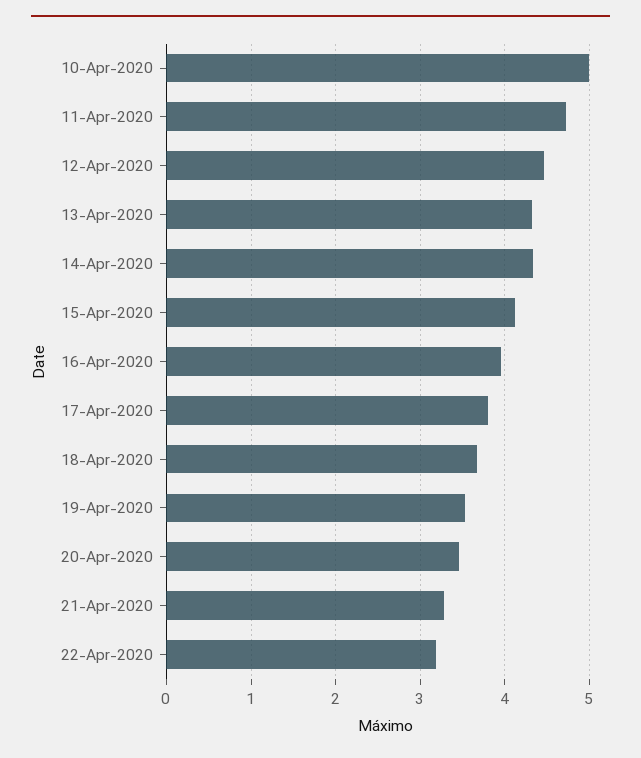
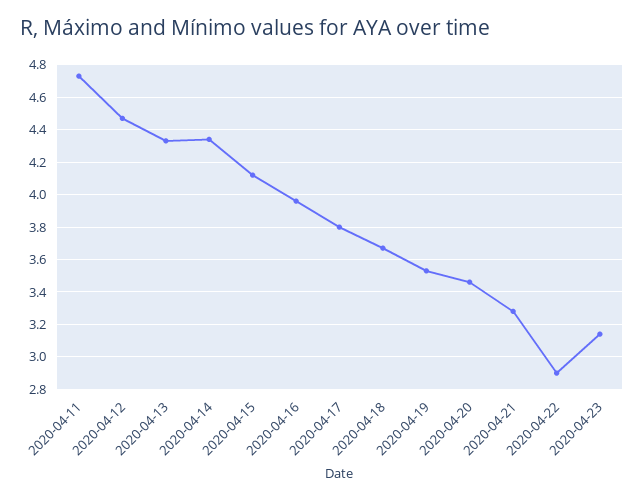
10-Apr-2020: 5 -> none
22-Apr-2020: 3.2 -> 2.9
2020-04-23: none -> 3.15

